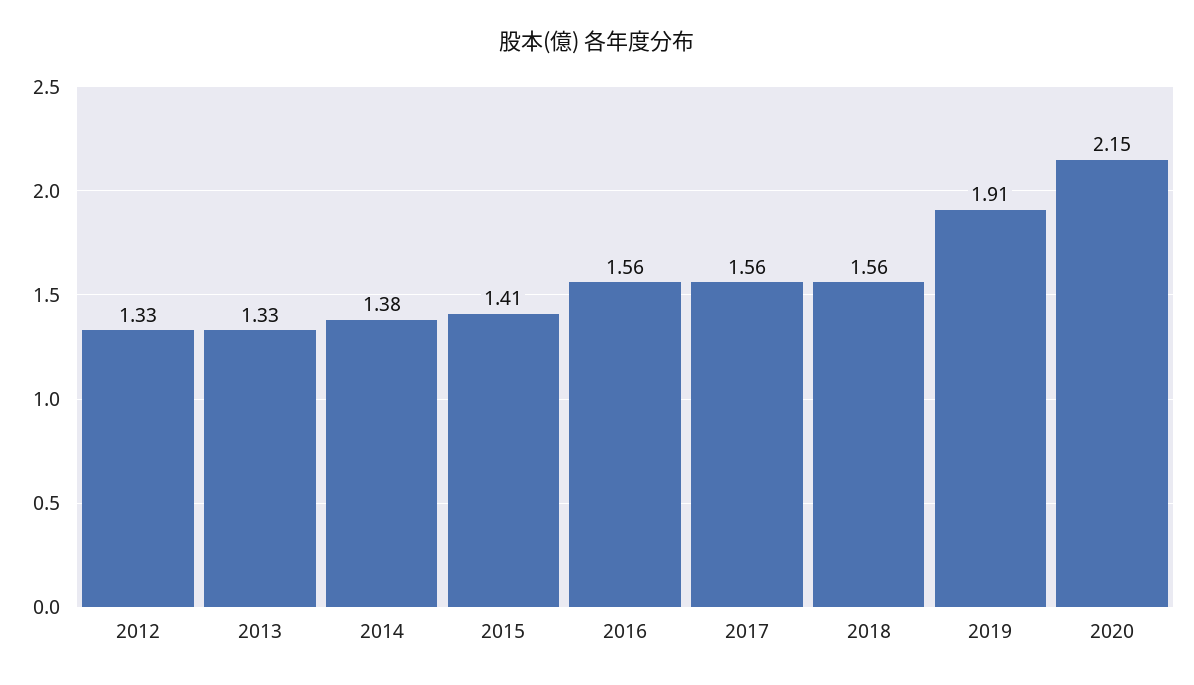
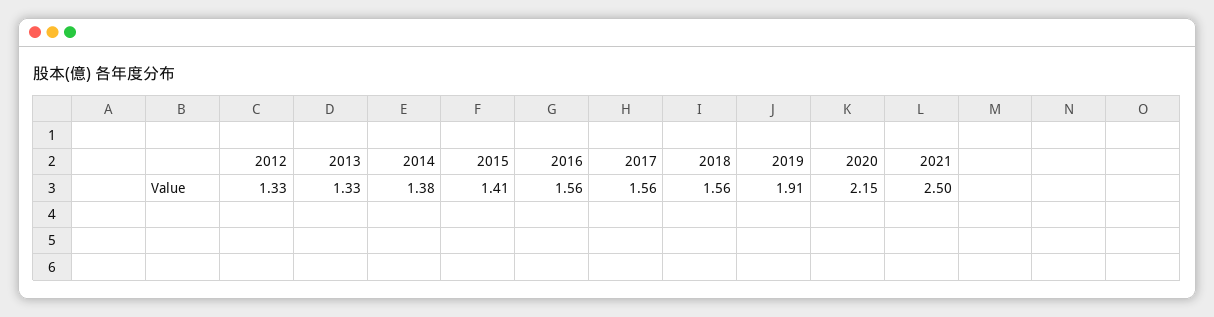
2021: none -> 2.5

